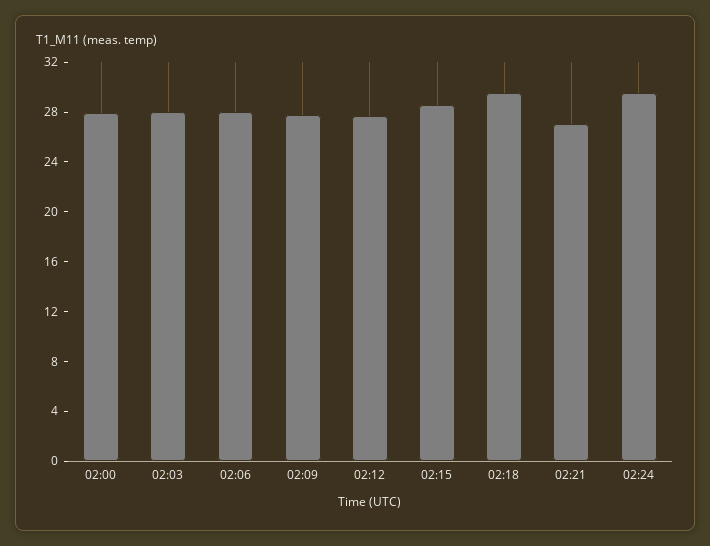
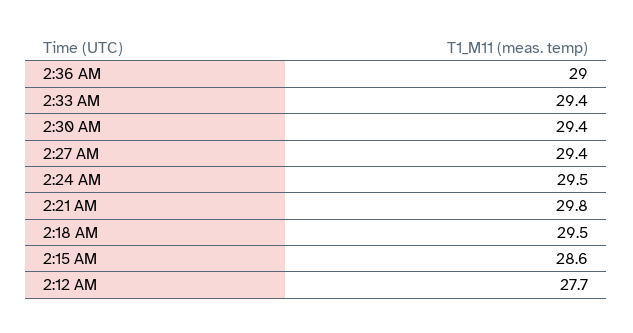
02:00: 28 -> none
02:03: 28 -> none
02:06: 28 -> none
02:09: 28 -> none
02:21: 27 -> 29.8
2:36 AM: none -> 29
2:33 AM: none -> 29.4
2:30 AM: none -> 29.4
2:27 AM: none -> 29.4

